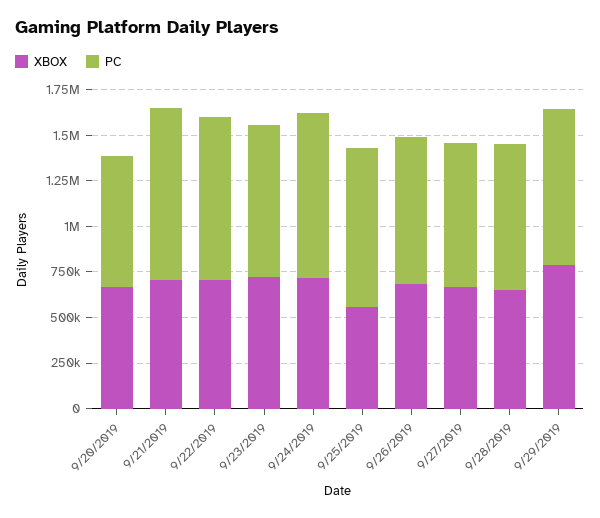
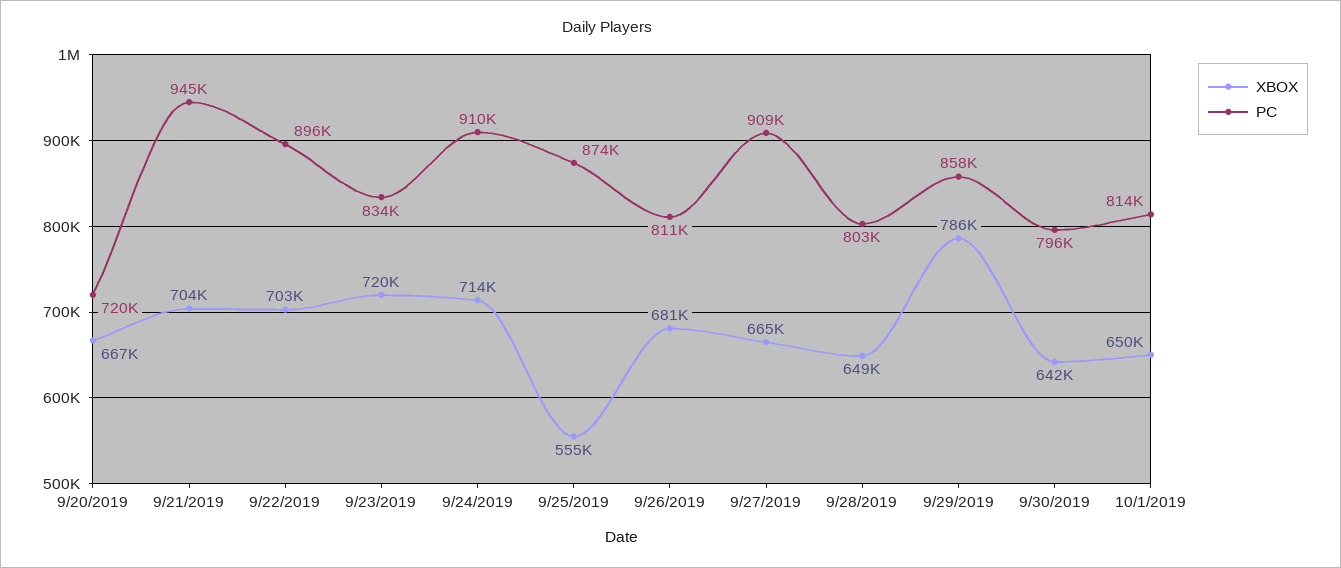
PC, 9/27/2019: 800000 -> 909000
XBOX, 9/30/2019: none -> 642000
PC, 9/30/2019: none -> 796000
XBOX, 10/1/2019: none -> 650000
PC, 10/1/2019: none -> 814000

